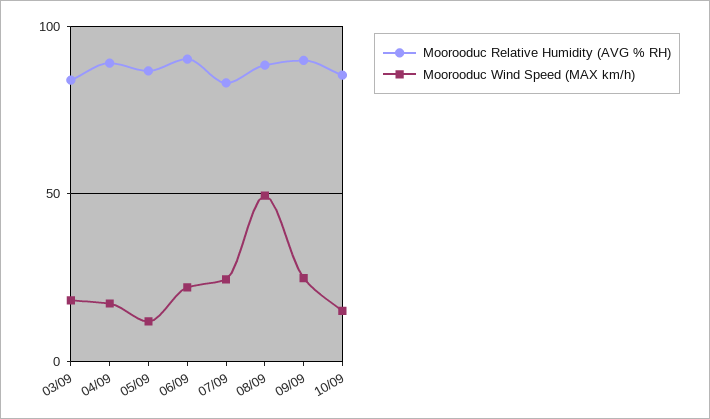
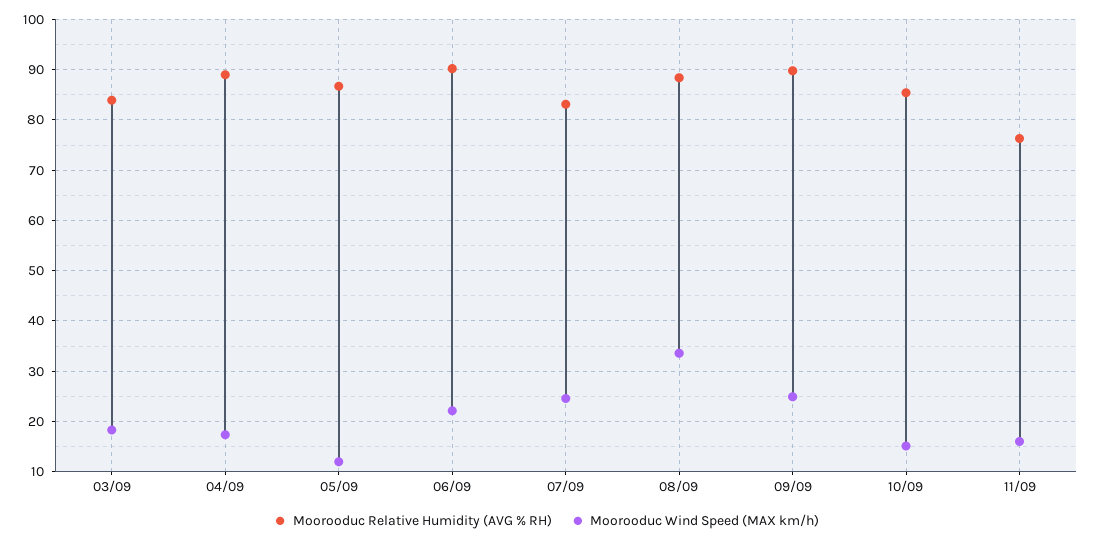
Moorooduc Wind Speed (MAX km/h), 08/09: 50 -> 34
Moorooduc Relative Humidity (AVG % RH), 11/09: none -> 76
Moorooduc Wind Speed (MAX km/h), 11/09: none -> 16

